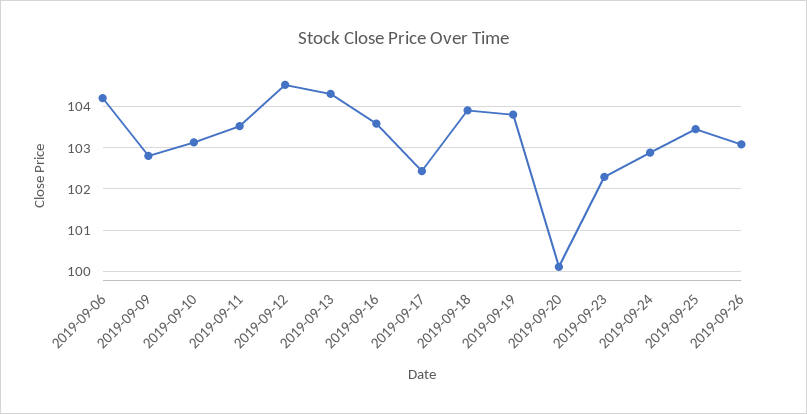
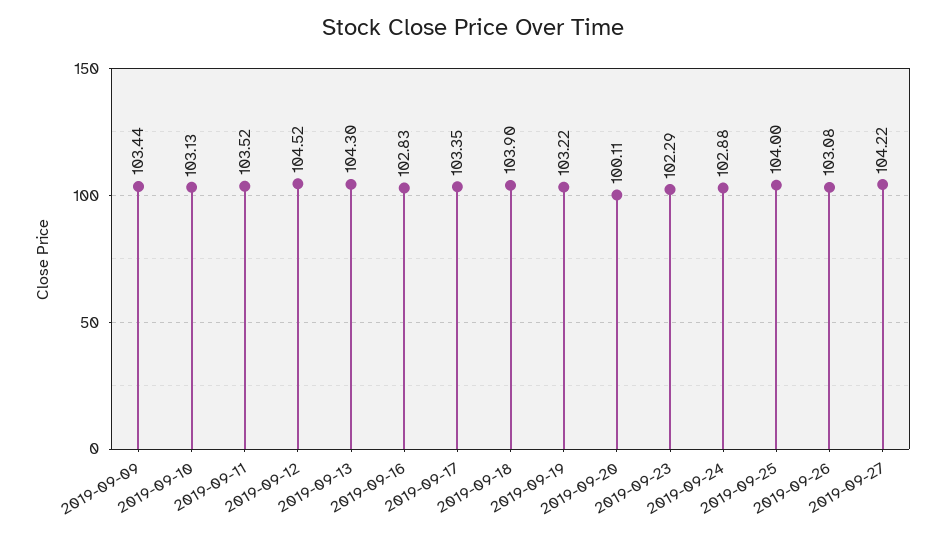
2019-09-06: 104.2 -> none
2019-09-09: 102.8 -> 103.44
2019-09-16: 103.6 -> 102.83
2019-09-17: 102.4 -> 103.35
2019-09-19: 103.8 -> 103.22
2019-09-25: 103.4 -> 104
2019-09-27: none -> 104.22

